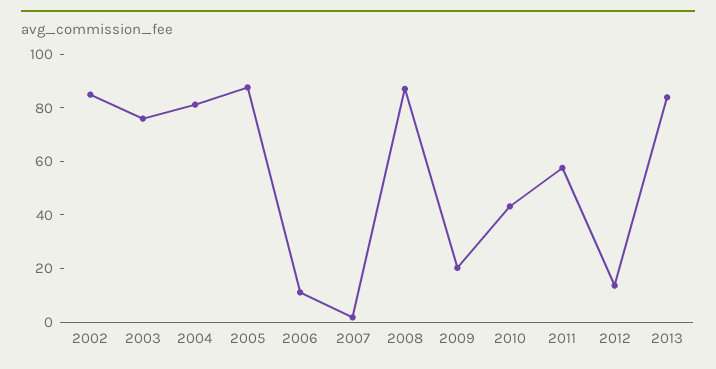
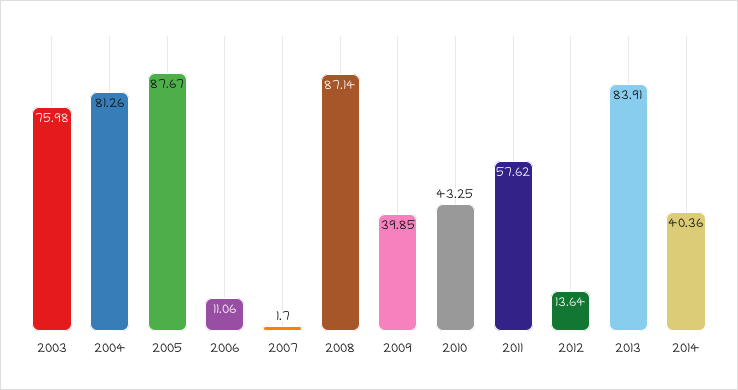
2002: 85 -> none
2009: 20 -> 39.85
2014: none -> 40.36

